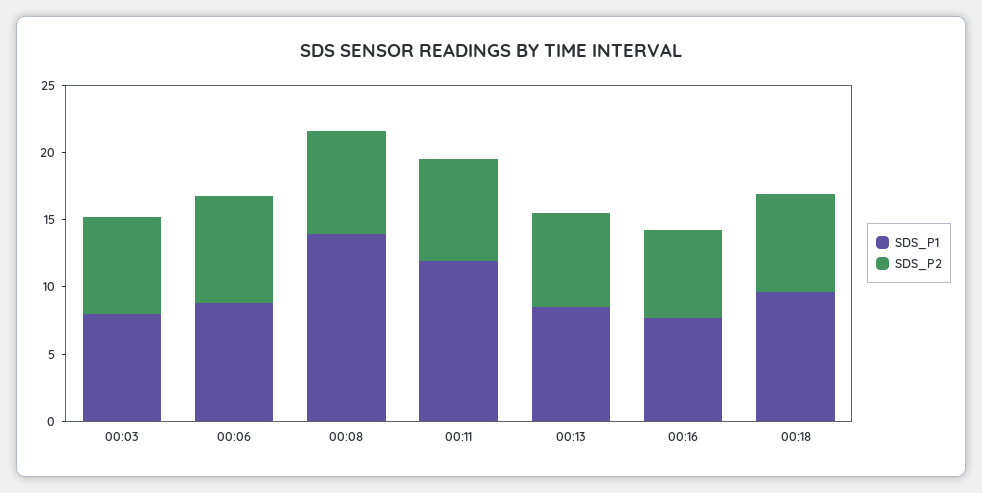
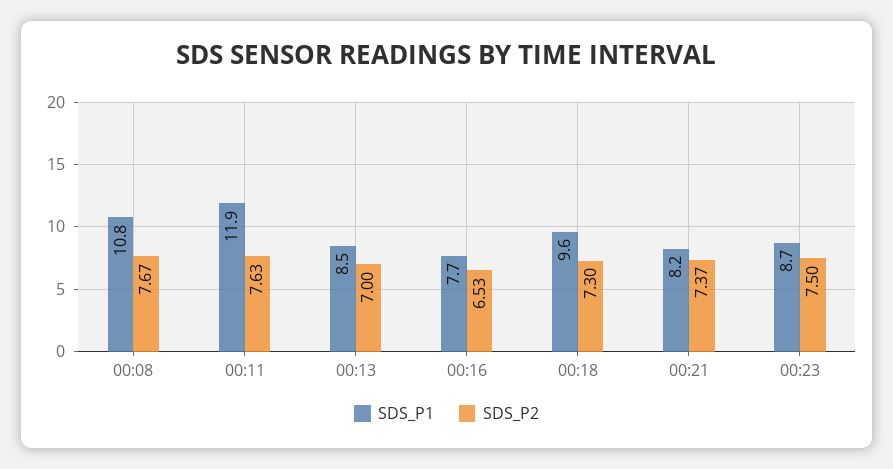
SDS_P1, 00:03: 8 -> none
SDS_P2, 00:03: 7 -> none
SDS_P1, 00:06: 9 -> none
SDS_P2, 00:06: 8 -> none
SDS_P1, 00:08: 14 -> 10.8
SDS_P1, 00:21: none -> 8.2
SDS_P2, 00:21: none -> 7.37
SDS_P1, 00:23: none -> 8.7
SDS_P2, 00:23: none -> 7.5

